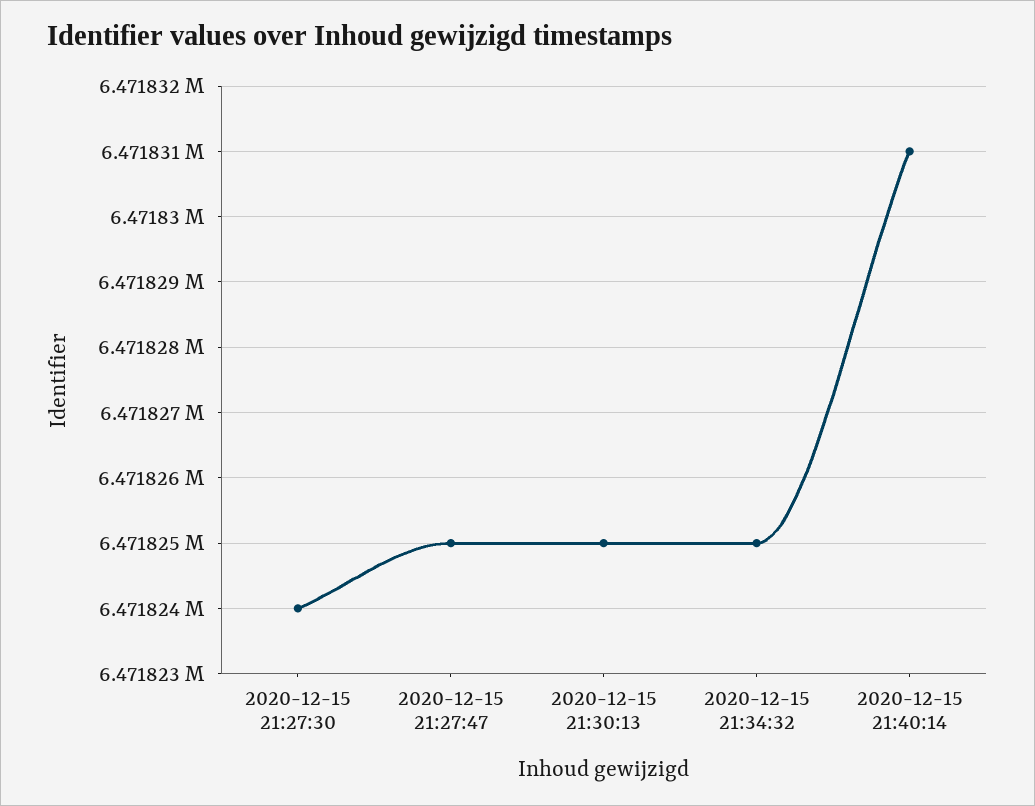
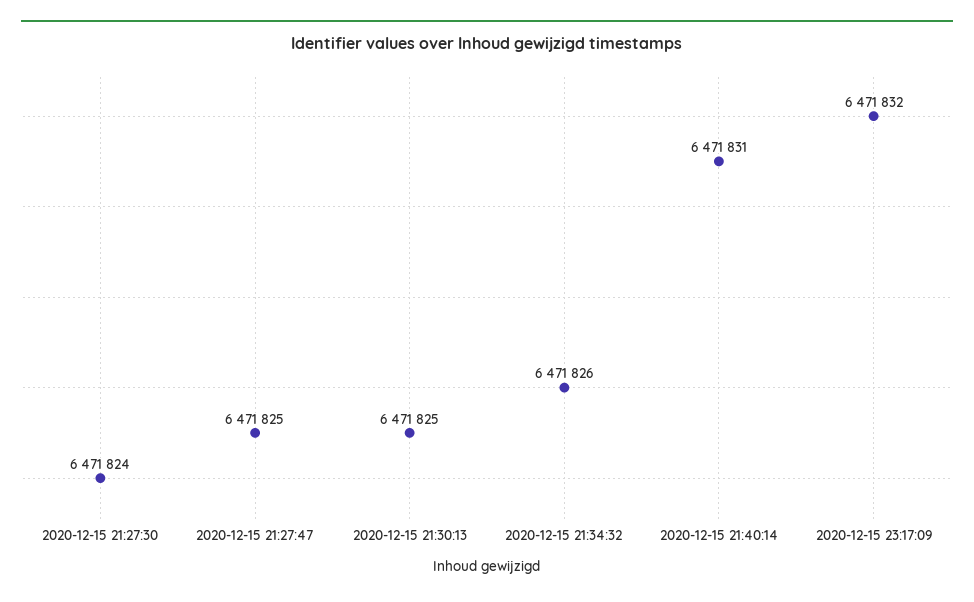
2020-12-15 21:34:32: 6471825 -> 6471826
2020-12-15 23:17:09: none -> 6471832

